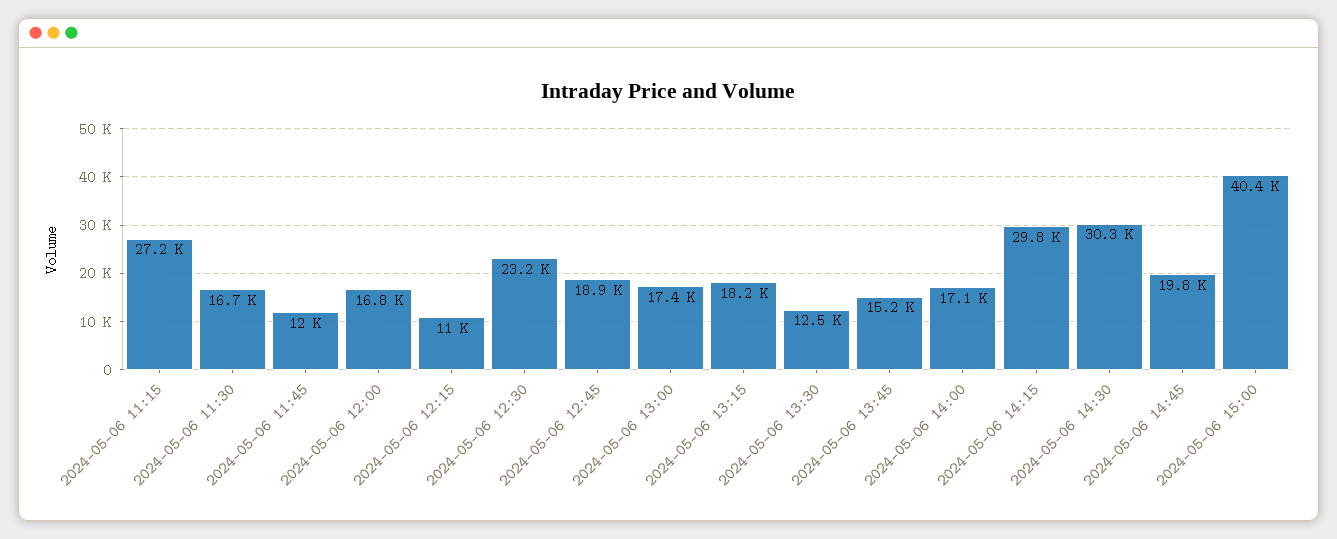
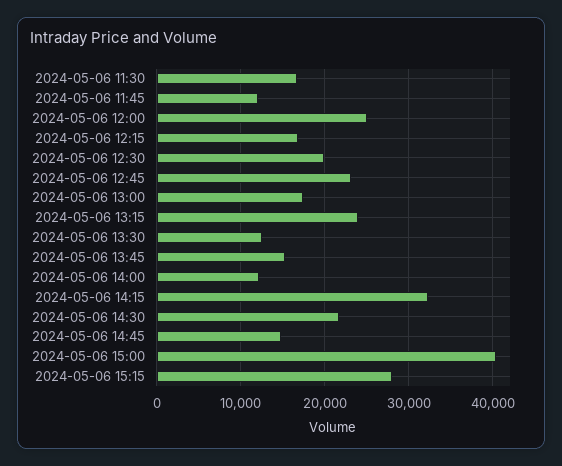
2024-05-06 11:15: 27200 -> none
2024-05-06 12:00: 16800 -> 25000
2024-05-06 12:15: 11000 -> 17000
2024-05-06 12:30: 23200 -> 20000
2024-05-06 12:45: 18900 -> 23000
2024-05-06 13:15: 18200 -> 24000
2024-05-06 14:00: 17100 -> 12000
2024-05-06 14:15: 29800 -> 32000
2024-05-06 14:30: 30300 -> 22000
2024-05-06 14:45: 19800 -> 15000
2024-05-06 15:15: none -> 28000

